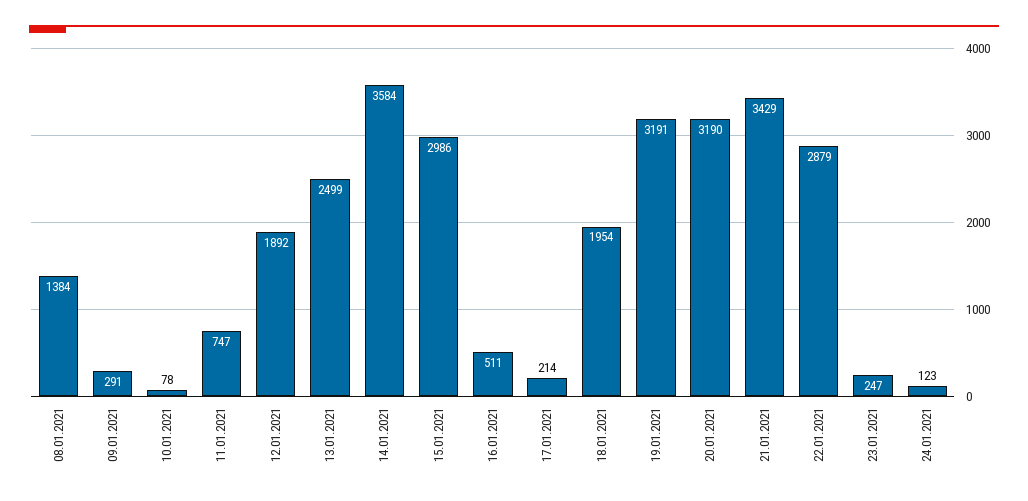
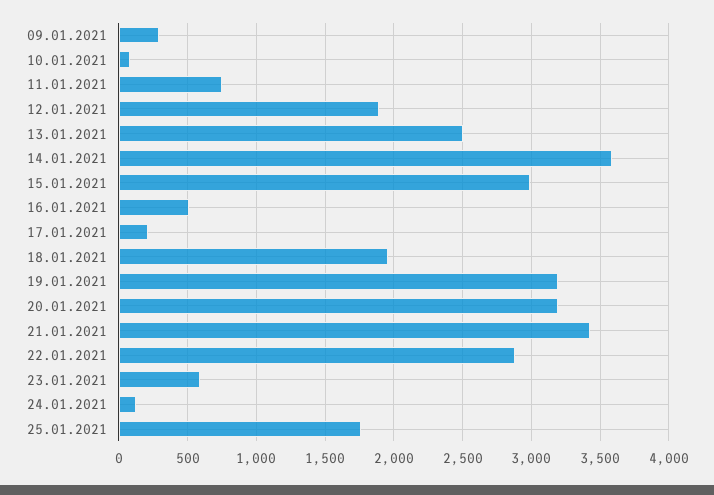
08.01.2021: 1384 -> none
23.01.2021: 247 -> 600
25.01.2021: none -> 1750

